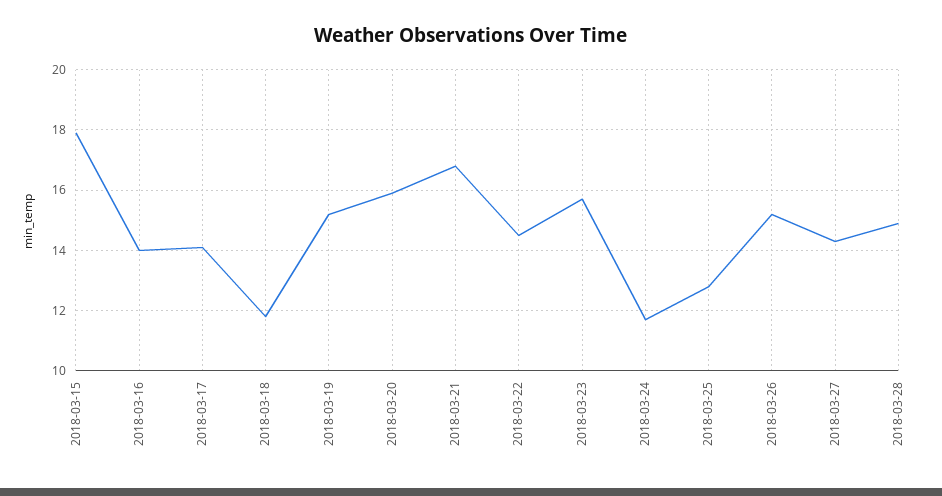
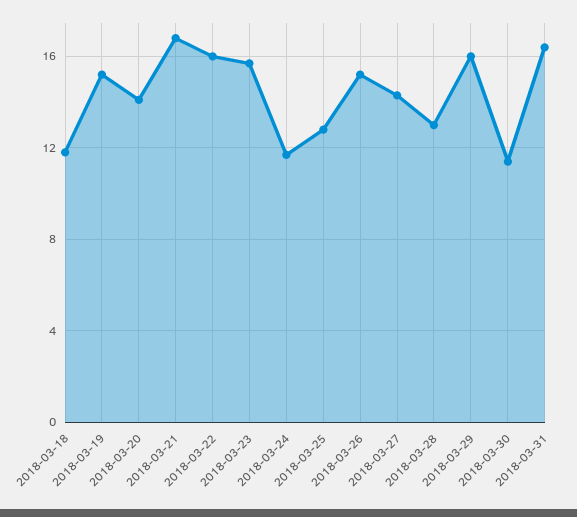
2018-03-15: 18 -> none
2018-03-16: 14 -> none
2018-03-17: 14 -> none
2018-03-20: 16 -> 14
2018-03-22: 14.5 -> 16
2018-03-28: 15 -> 13
2018-03-29: none -> 16
2018-03-30: none -> 11.5
2018-03-31: none -> 16.5

